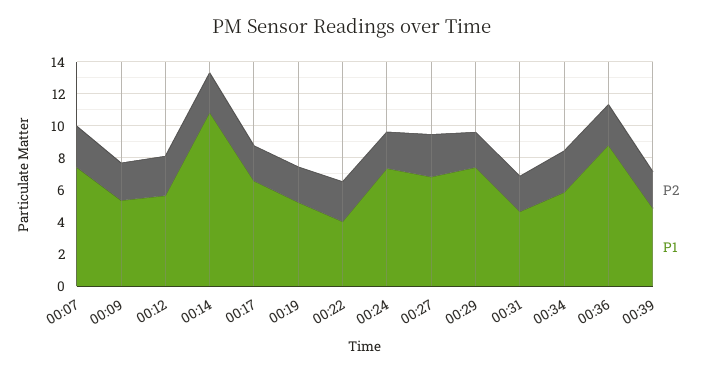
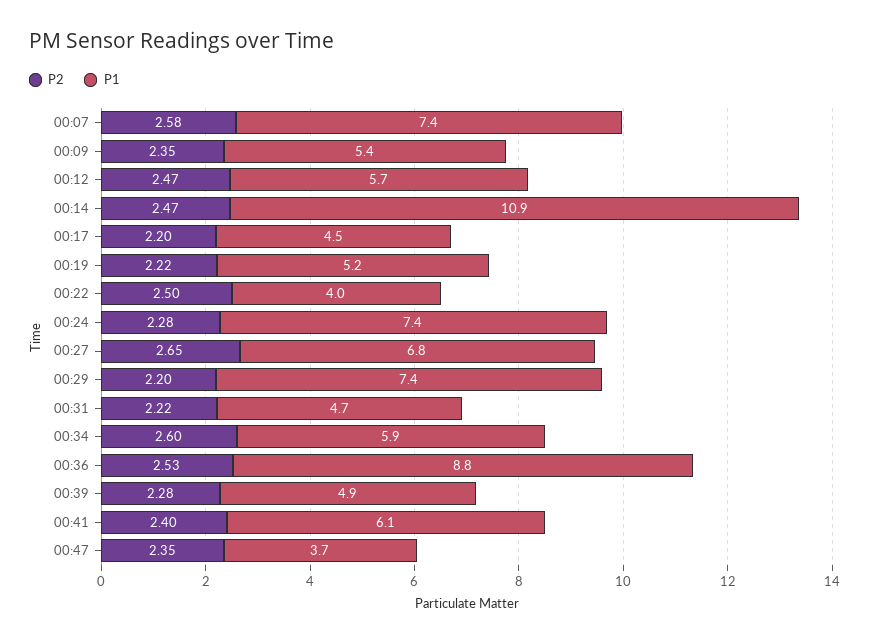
P1, 00:17: 6.5 -> 4.5
P2, 00:41: none -> 2.4
P1, 00:41: none -> 6.1
P2, 00:47: none -> 2.35
P1, 00:47: none -> 3.7

